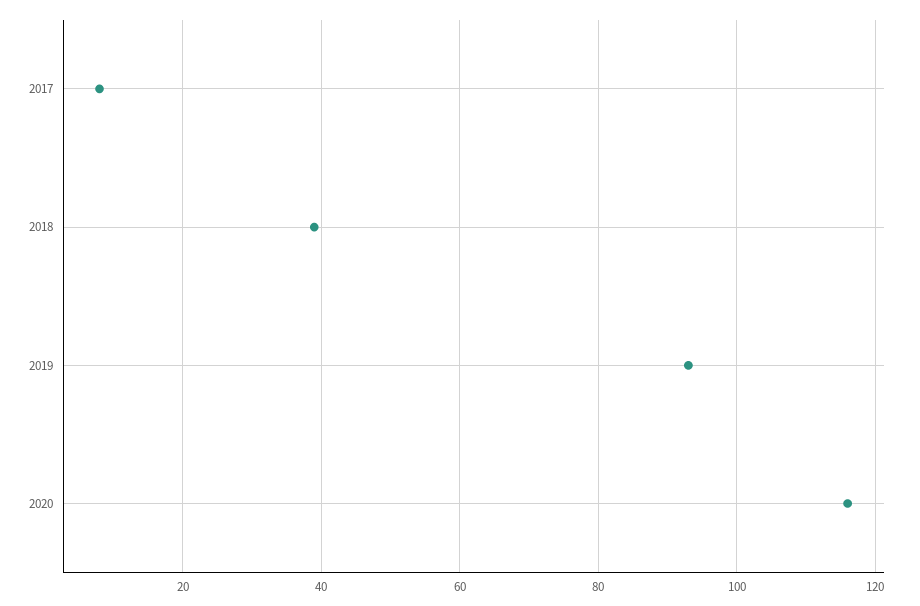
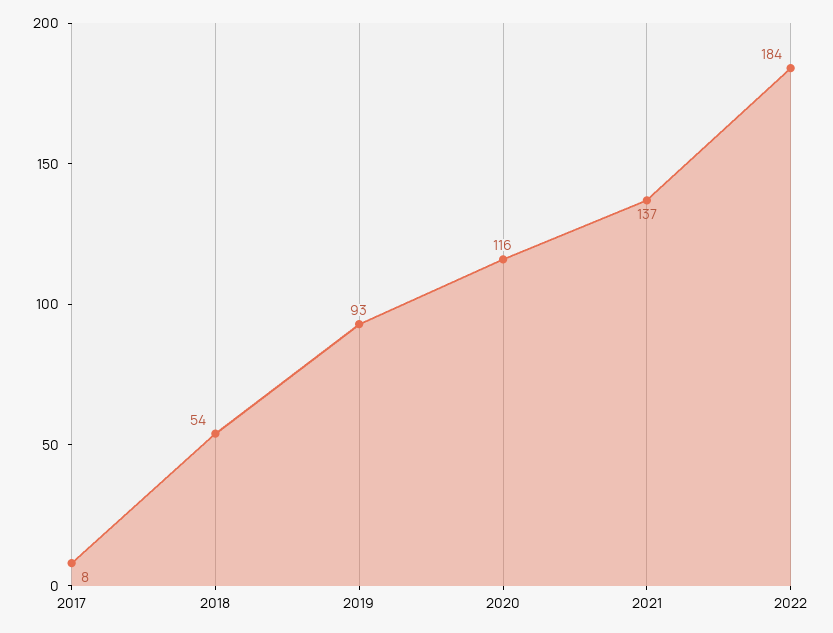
2018: 40 -> 54
2021: none -> 137
2022: none -> 184

